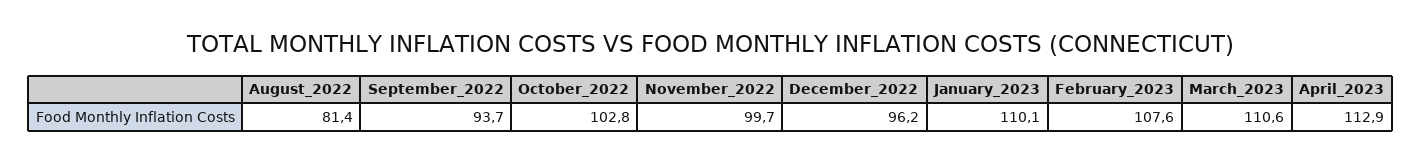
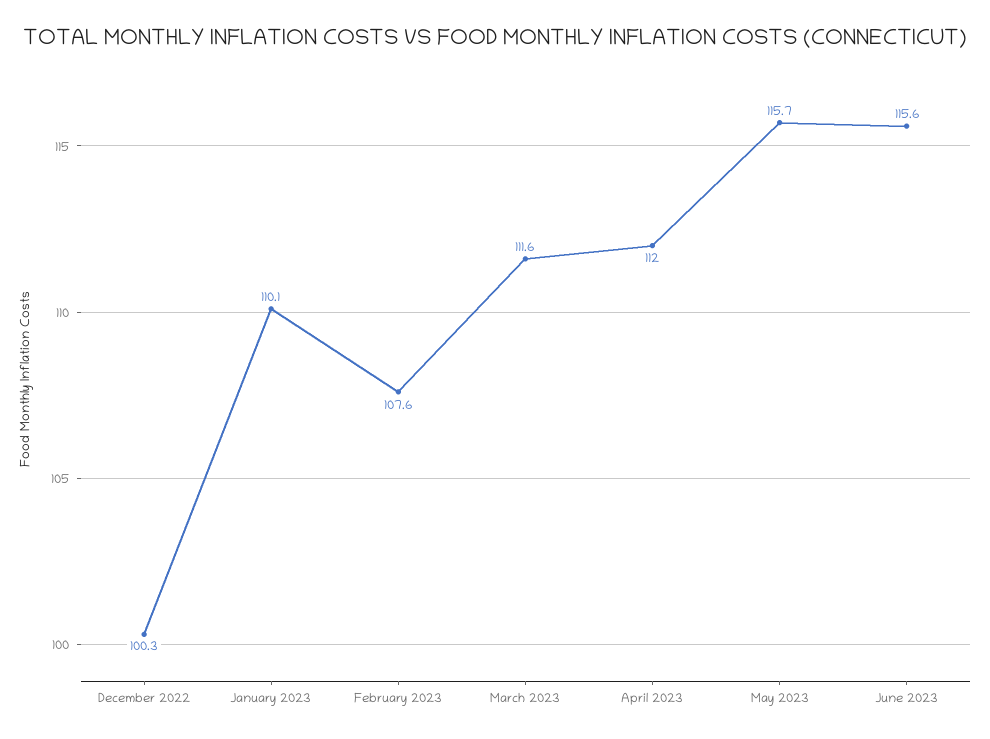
August_2022: 81.4 -> none
September_2022: 93.7 -> none
October_2022: 102.8 -> none
November_2022: 99.7 -> none
December_2022: 96.2 -> 100.3
March_2023: 110.6 -> 111.6
April_2023: 112.9 -> 112
May 2023: none -> 115.7
June 2023: none -> 115.6

